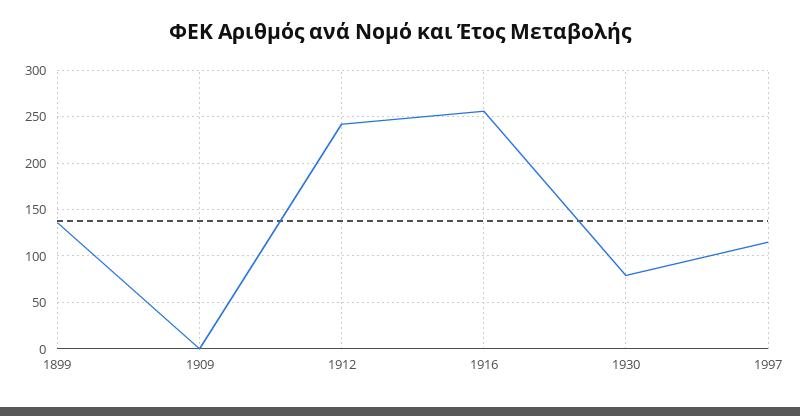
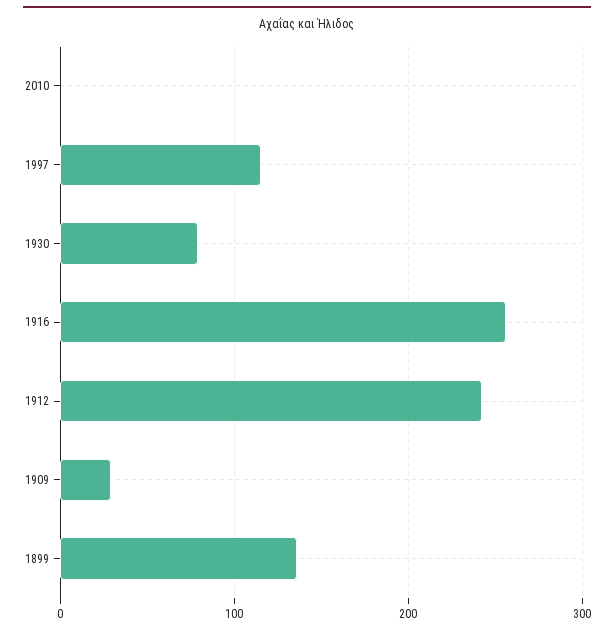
1909: 0 -> 30
2010: none -> 0

